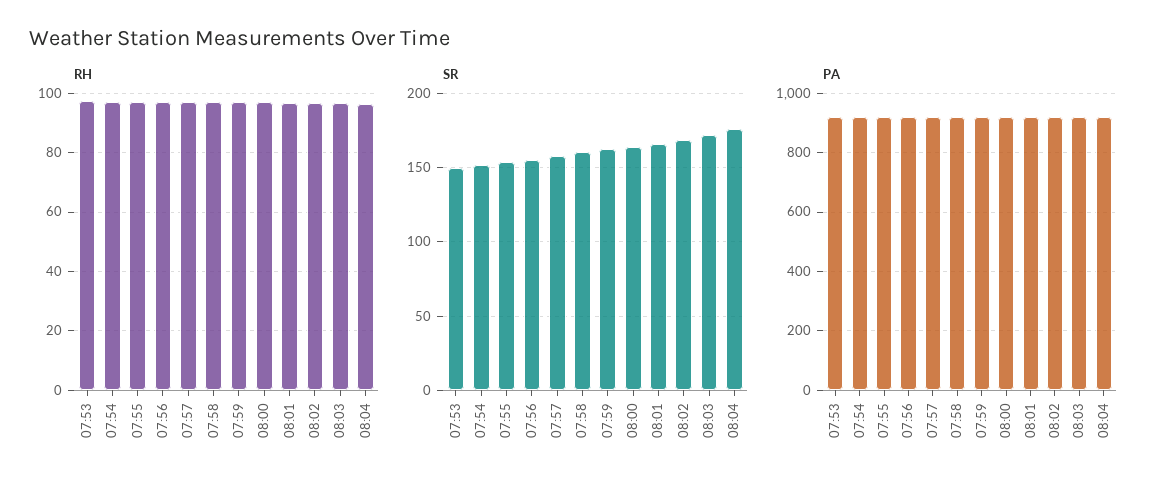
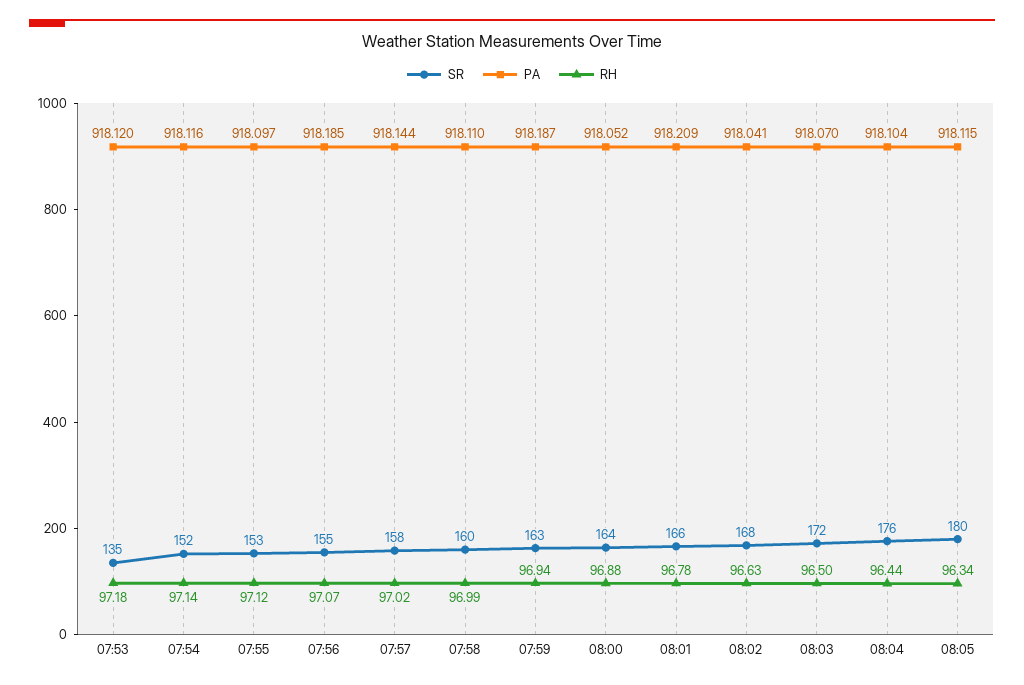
SR, 07:53: 150 -> 135
SR, 08:05: none -> 180
PA, 08:05: none -> 918.115
RH, 08:05: none -> 96.34

